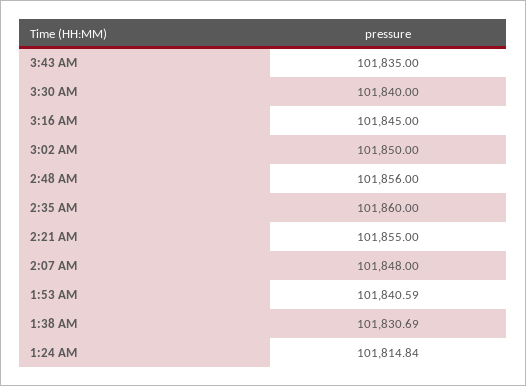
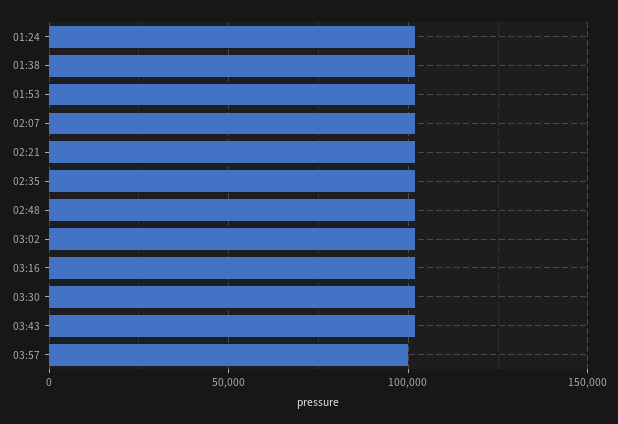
03:57: none -> 100000

